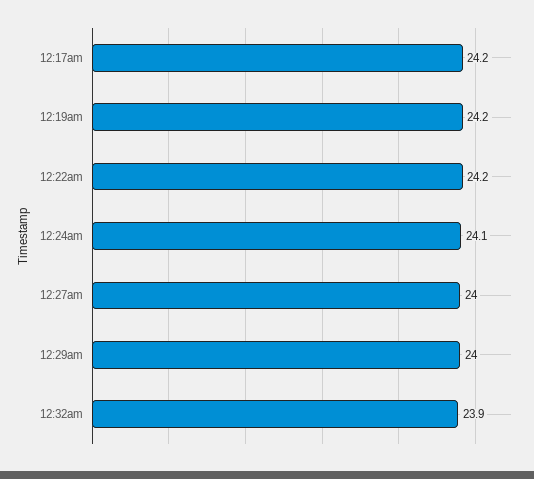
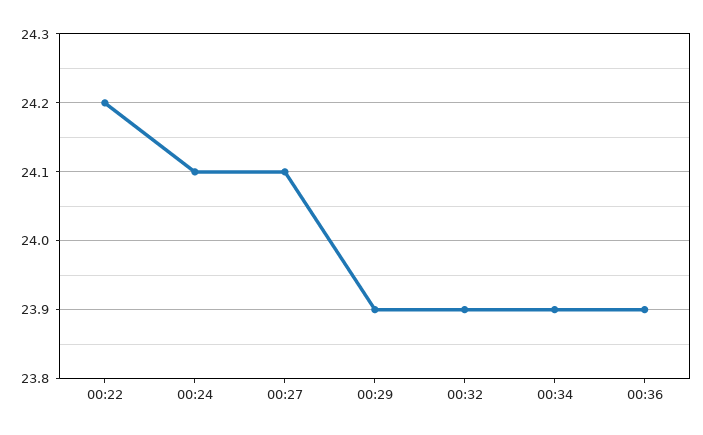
12:17am: 24.2 -> none
12:19am: 24.2 -> none
12:27am: 24 -> 24.1
12:29am: 24 -> 23.9
00:34: none -> 23.9
00:36: none -> 23.9

